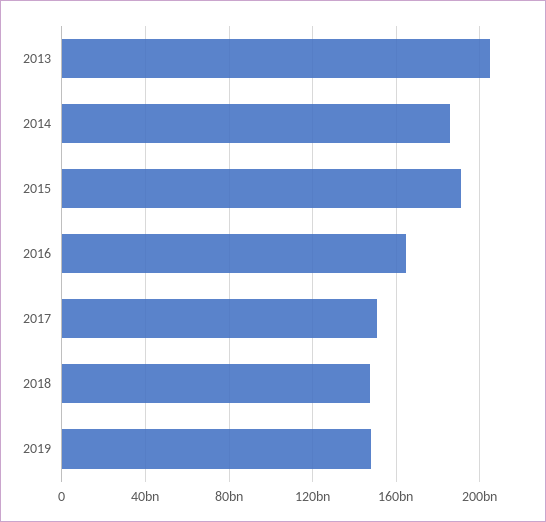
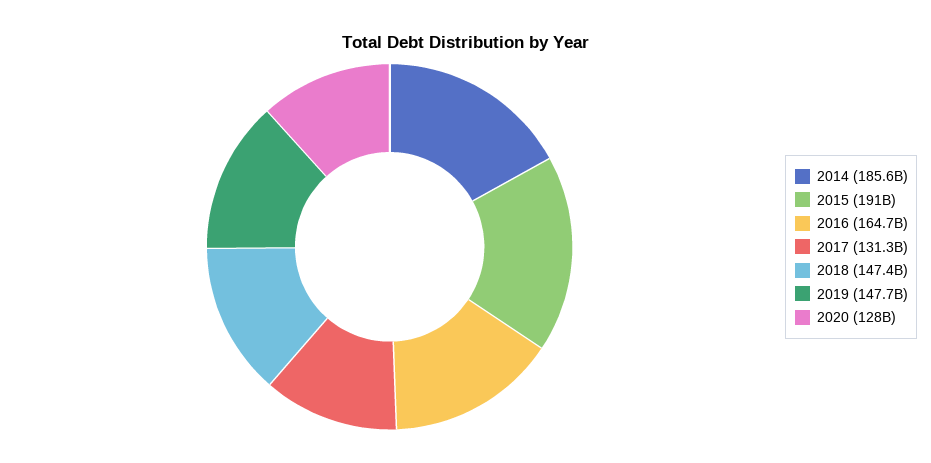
2013: 205000000000 -> none
2017: 150000000000 -> 131300000000
2020: none -> 128000000000

